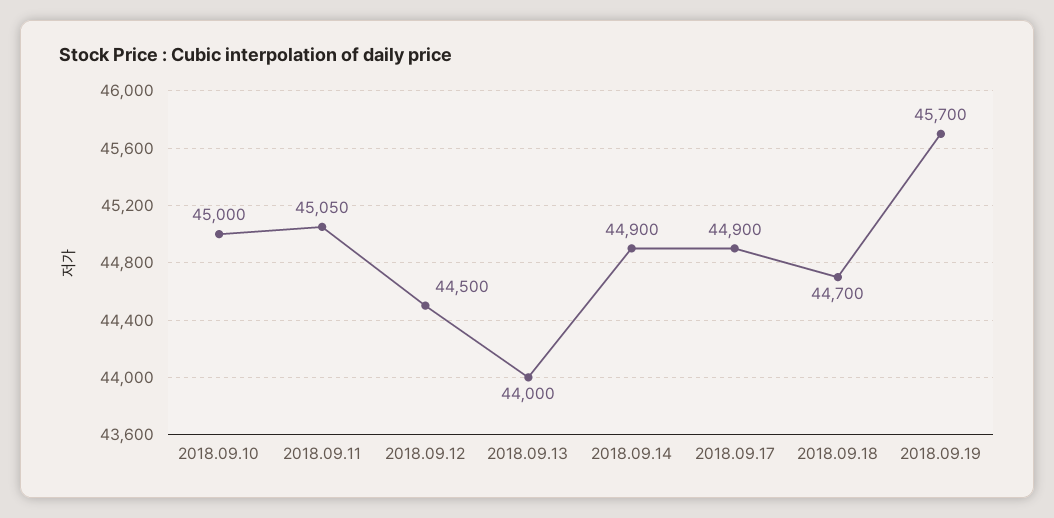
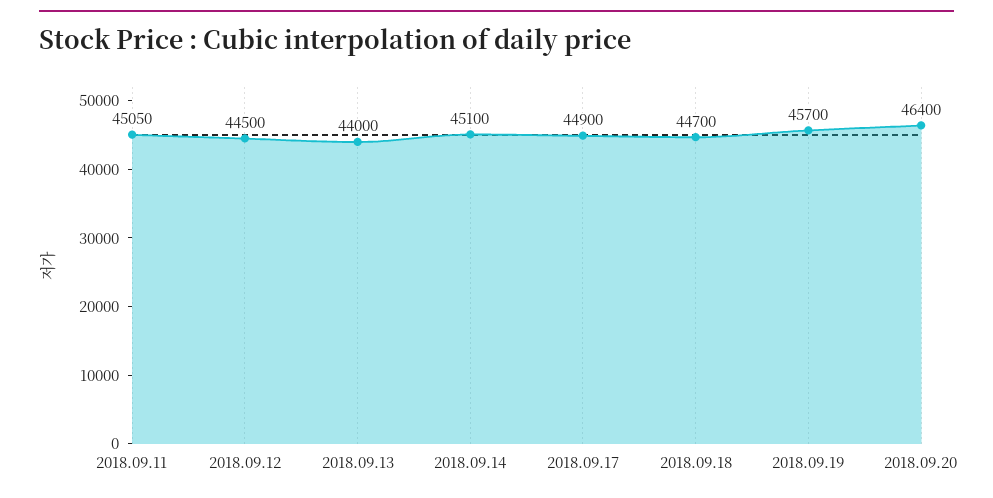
2018.09.10: 45000 -> none
2018.09.14: 44900 -> 45100
2018.09.20: none -> 46400

